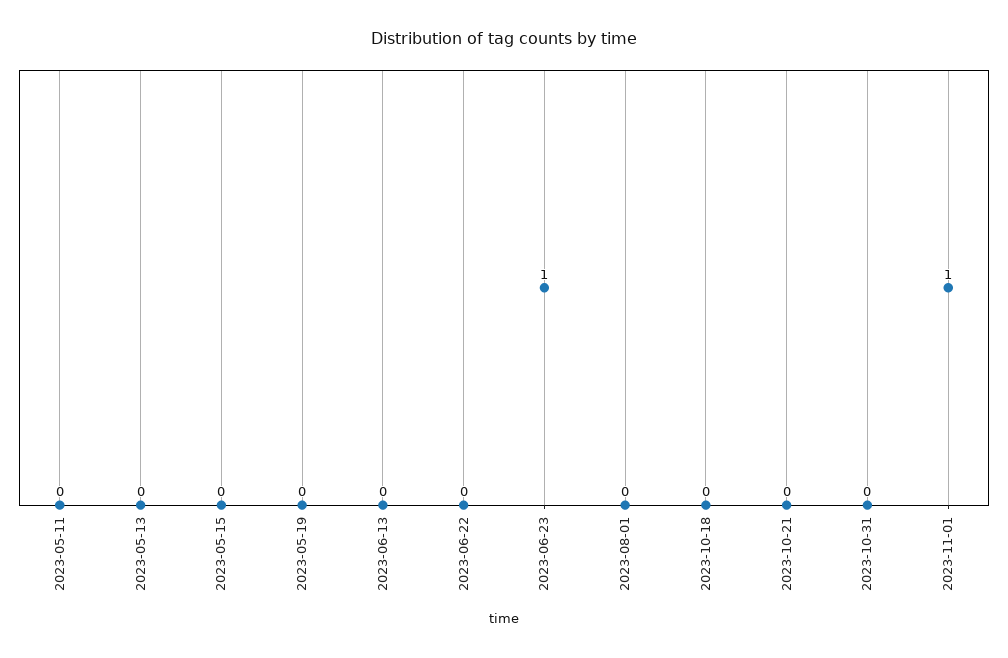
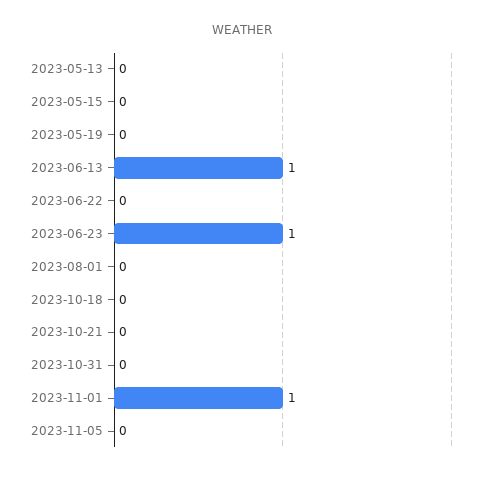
2023-05-11: 0 -> none
2023-06-13: 0 -> 1
2023-11-05: none -> 0

